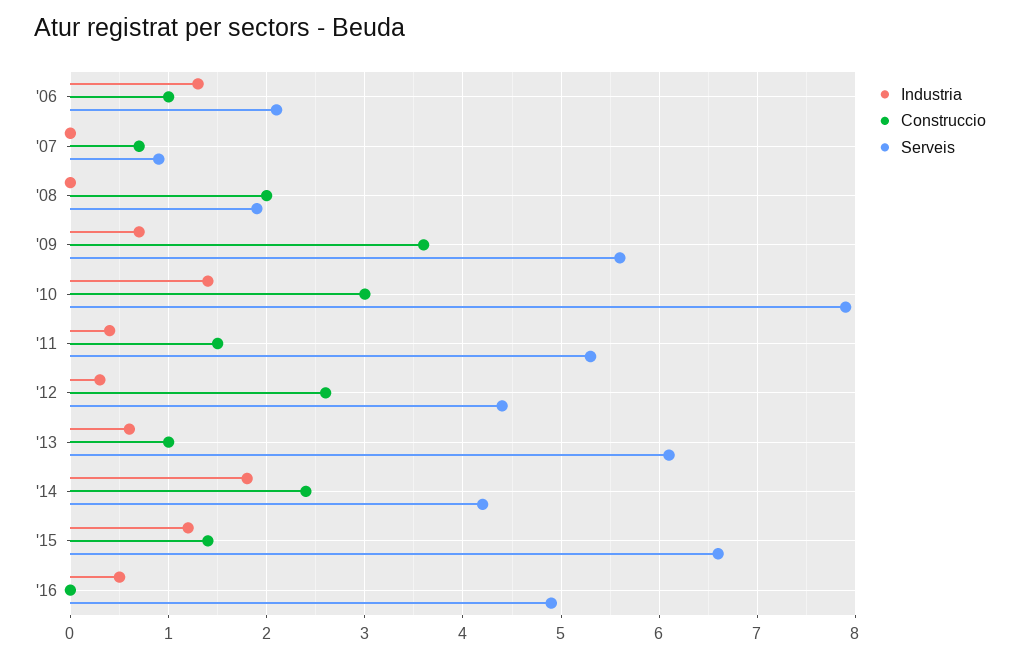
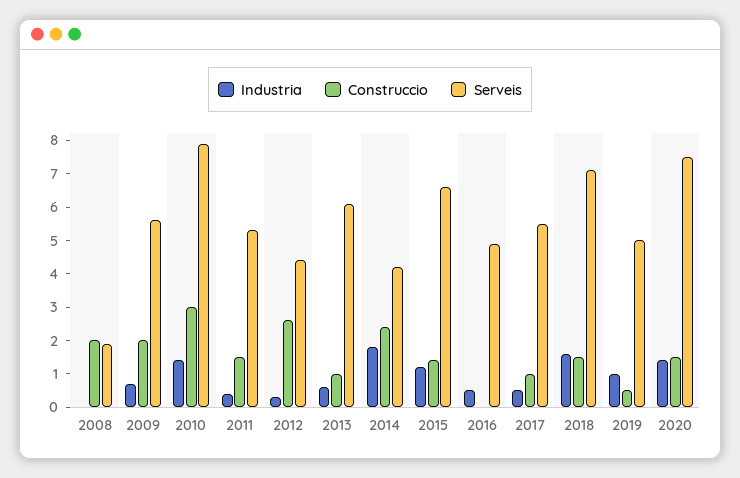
Industria, '06: 1.3 -> none
Construccio, '06: 1 -> none
Serveis, '06: 2.1 -> none
Industria, '07: 0 -> none
Construccio, '07: 0.7 -> none
Serveis, '07: 0.9 -> none
Construccio, '09: 3.6 -> 2
Industria, 2017: none -> 0.5
Construccio, 2017: none -> 1
Serveis, 2017: none -> 5.5
Industria, 2018: none -> 1.5
Construccio, 2018: none -> 1.5
Serveis, 2018: none -> 7
Industria, 2019: none -> 1
Construccio, 2019: none -> 0.5
Serveis, 2019: none -> 5
Industria, 2020: none -> 1.5
Construccio, 2020: none -> 1.5
Serveis, 2020: none -> 7.5

